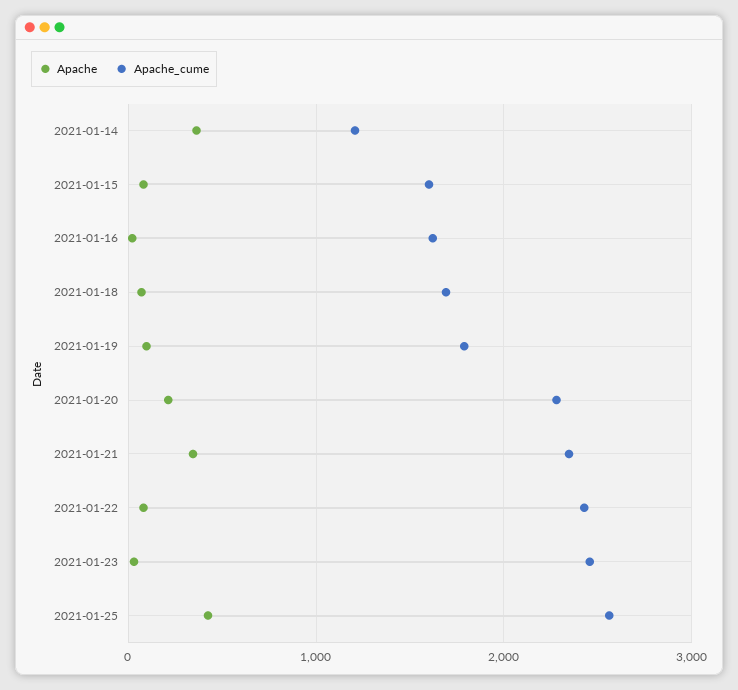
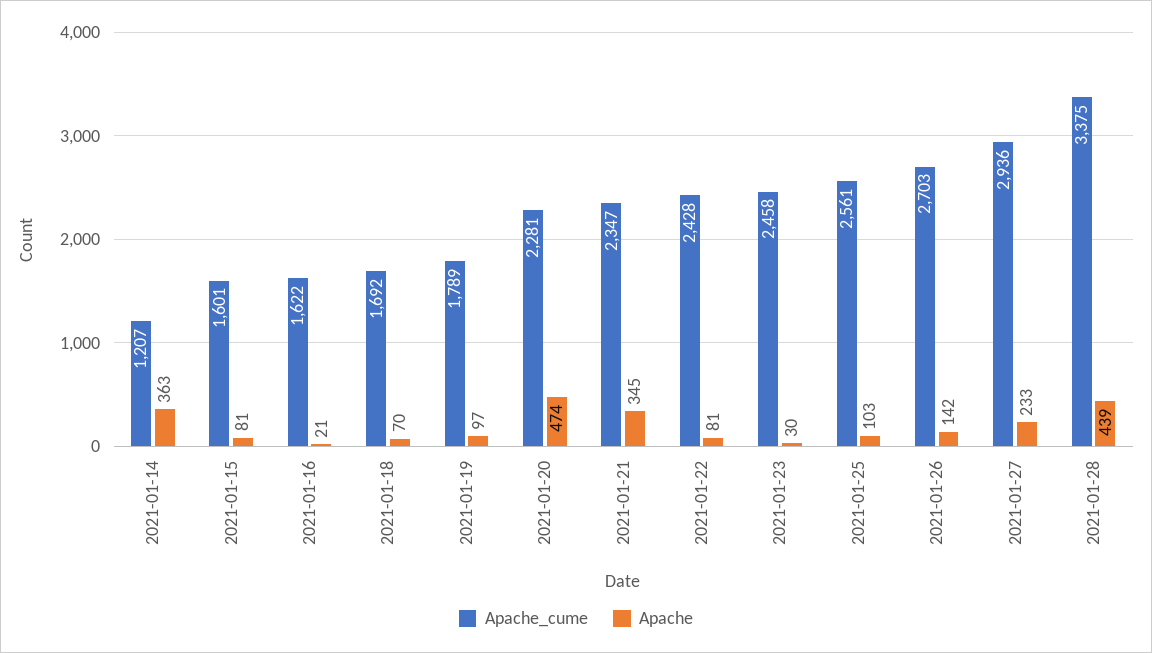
Apache, 2021-01-20: 200 -> 474
Apache, 2021-01-25: 400 -> 103
Apache_cume, 2021-01-26: none -> 2703
Apache, 2021-01-26: none -> 142
Apache_cume, 2021-01-27: none -> 2936
Apache, 2021-01-27: none -> 233
Apache_cume, 2021-01-28: none -> 3375
Apache, 2021-01-28: none -> 439

